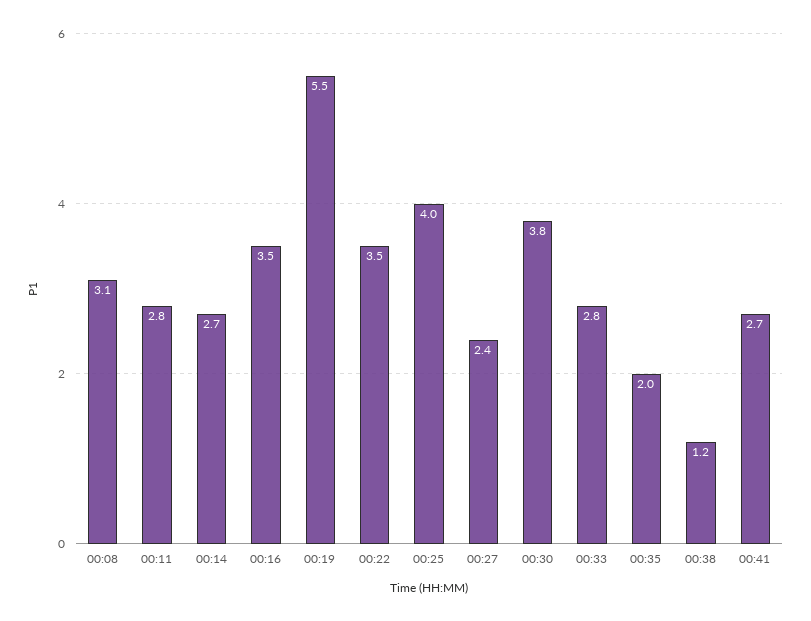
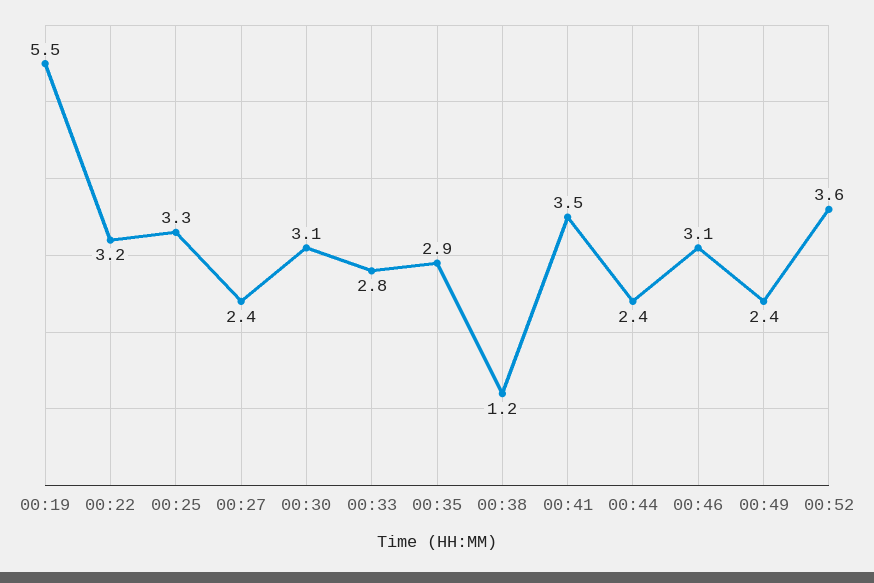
00:08: 3.1 -> none
00:11: 2.8 -> none
00:14: 2.7 -> none
00:16: 3.5 -> none
00:22: 3.5 -> 3.2
00:25: 4 -> 3.3
00:30: 3.8 -> 3.1
00:35: 2 -> 2.9
00:41: 2.7 -> 3.5
00:44: none -> 2.4
00:46: none -> 3.1
00:49: none -> 2.4
00:52: none -> 3.6

